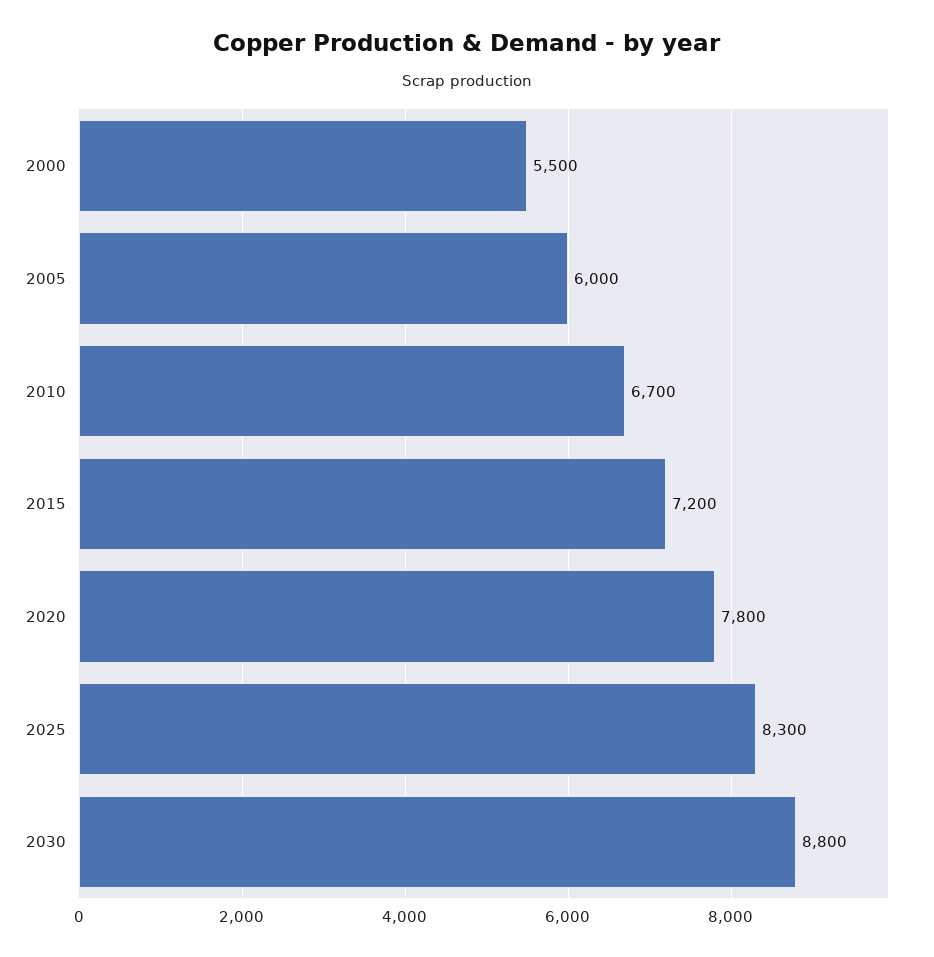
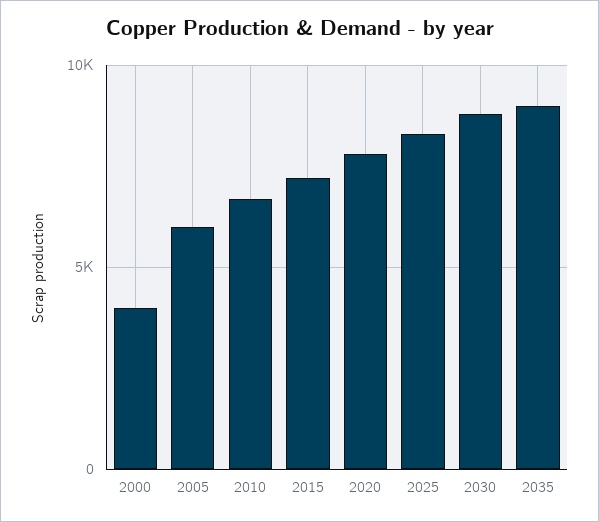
2000: 5500 -> 4000
2035: none -> 9000

